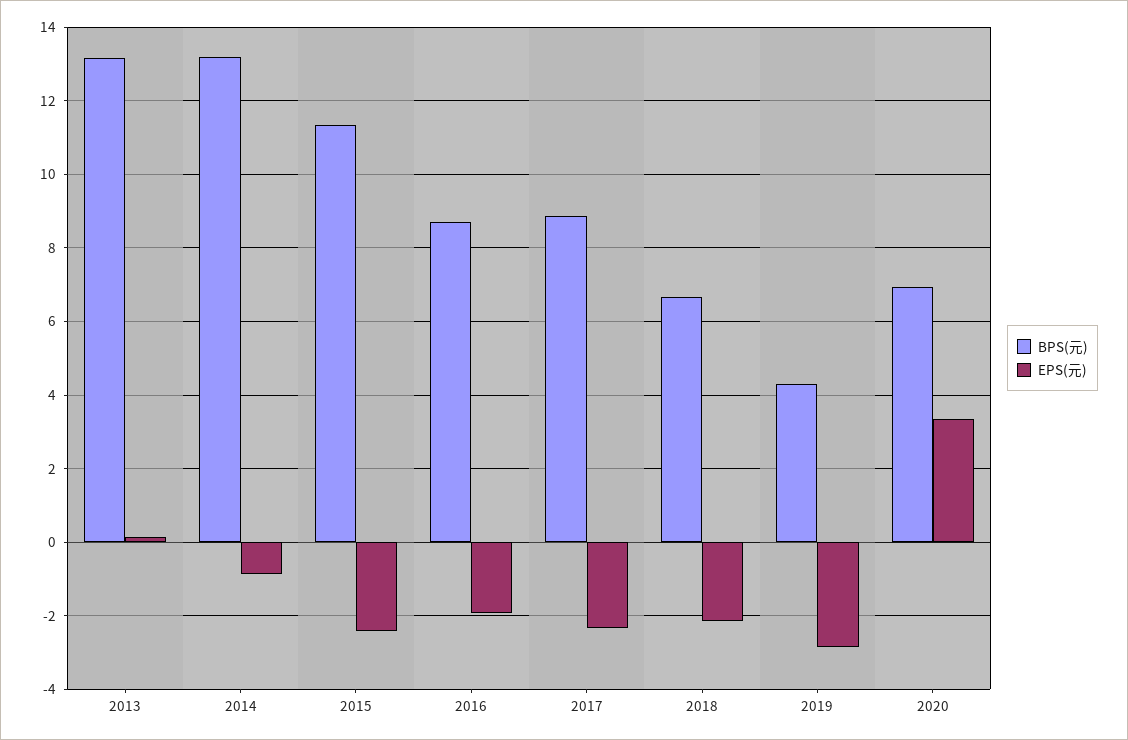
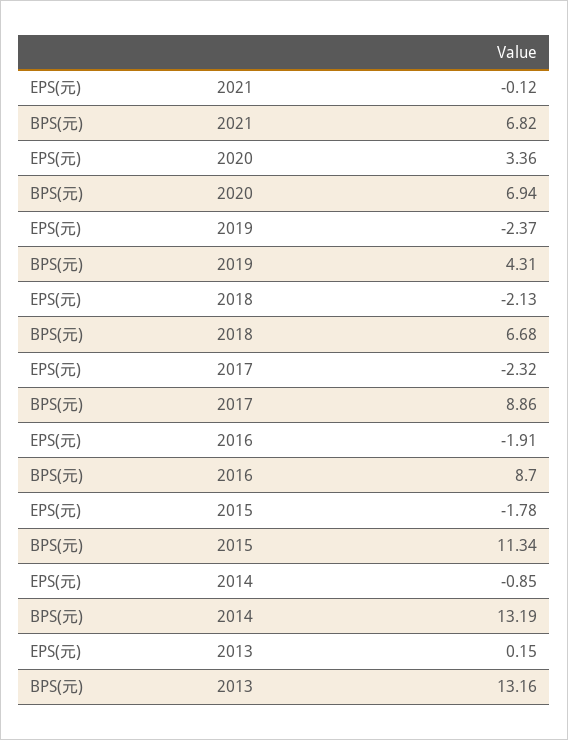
EPS(元), 2015: -2.4 -> -1.78
EPS(元), 2019: -2.8 -> -2.37
EPS(元), 2021: none -> -0.12
BPS(元), 2021: none -> 6.82

